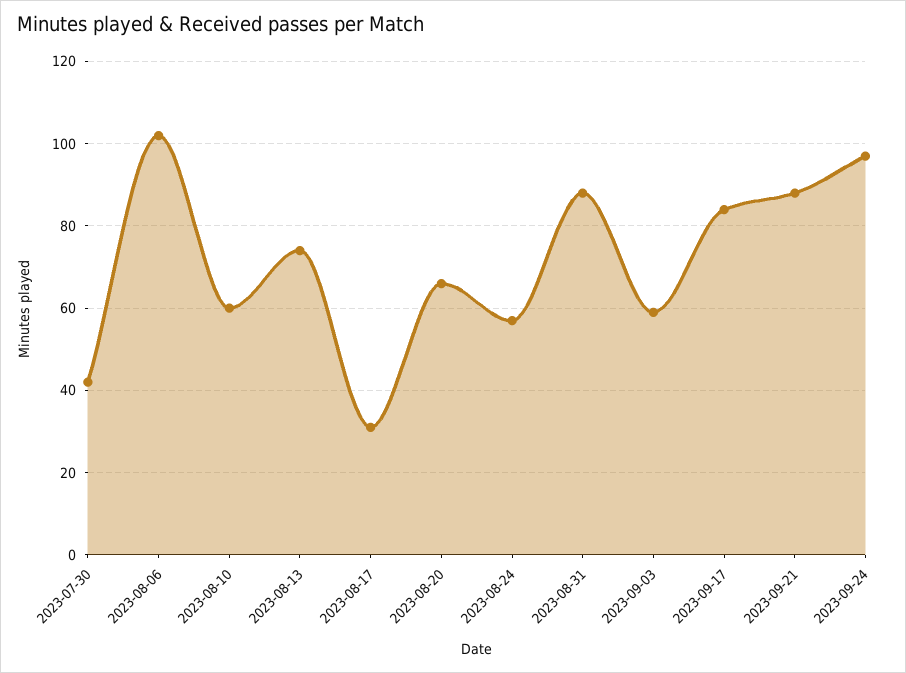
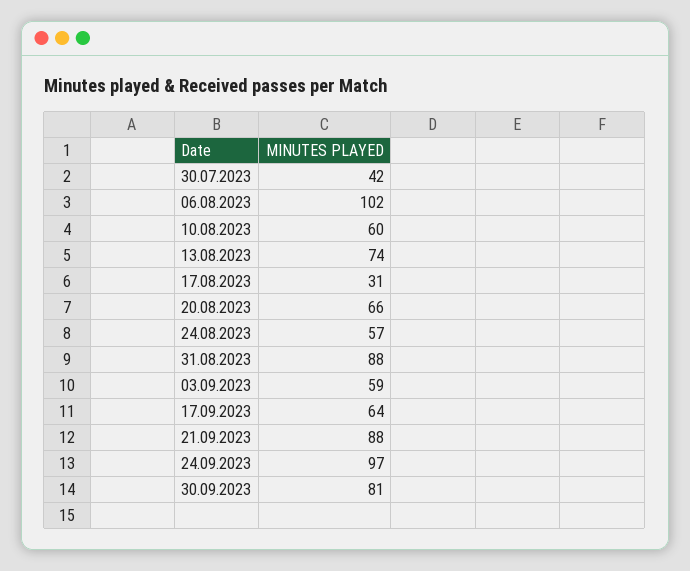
2023-09-17: 85 -> 64
30.09.2023: none -> 81

